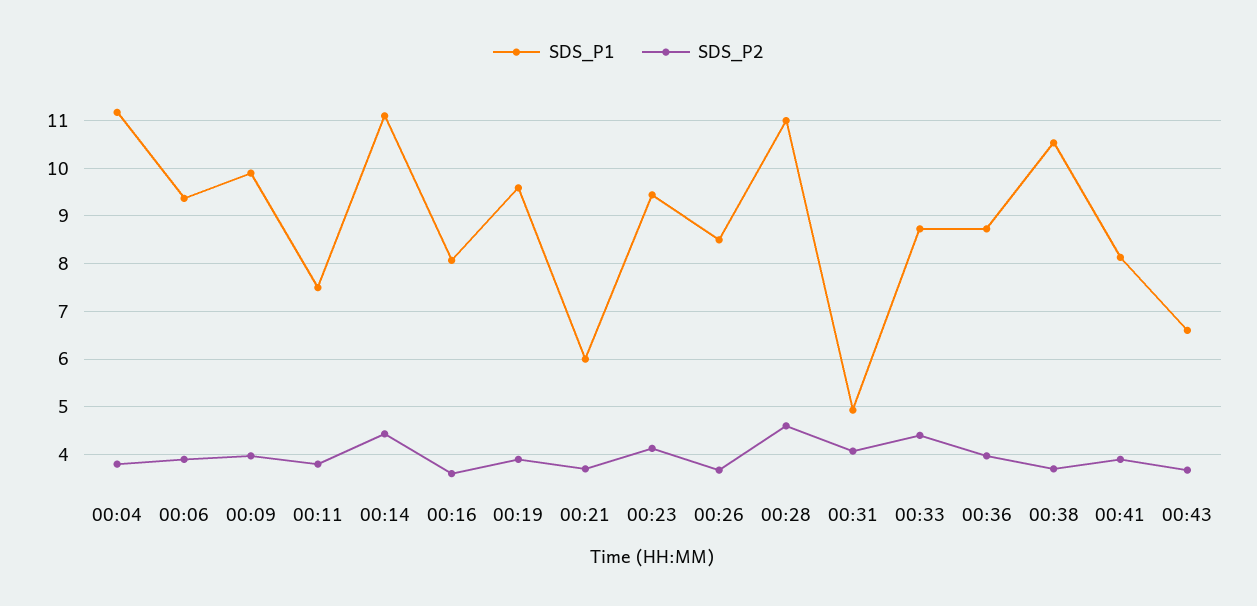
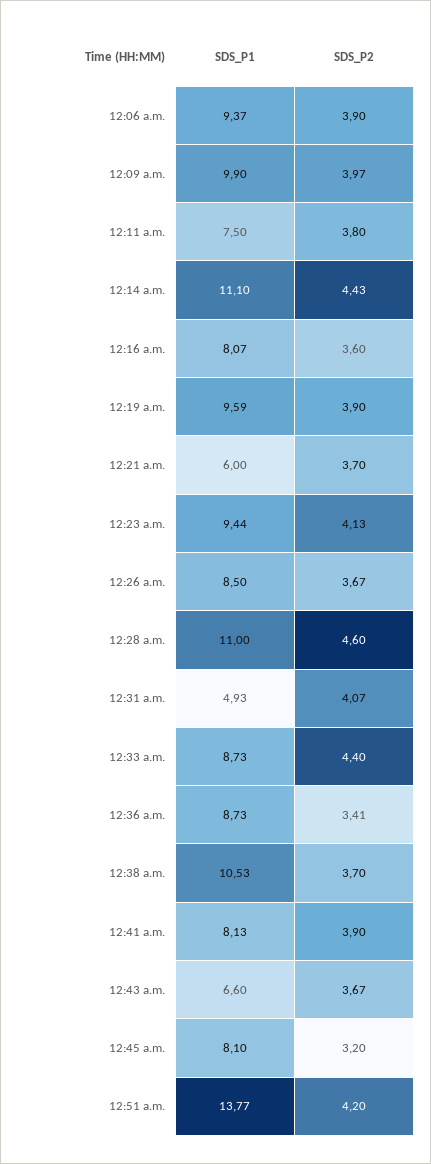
SDS_P1, 00:04: 11.2 -> none
SDS_P2, 00:04: 3.8 -> none
SDS_P2, 00:36: 4 -> 3.41
SDS_P1, 12:45 a.m.: none -> 8.1
SDS_P2, 12:45 a.m.: none -> 3.2
SDS_P1, 12:51 a.m.: none -> 13.77
SDS_P2, 12:51 a.m.: none -> 4.2

